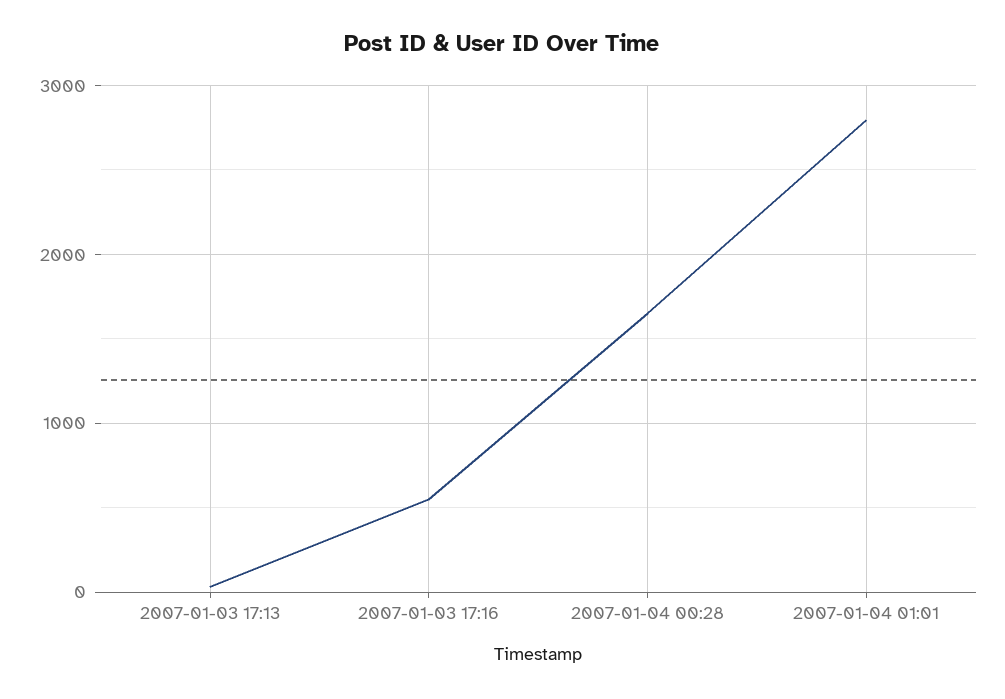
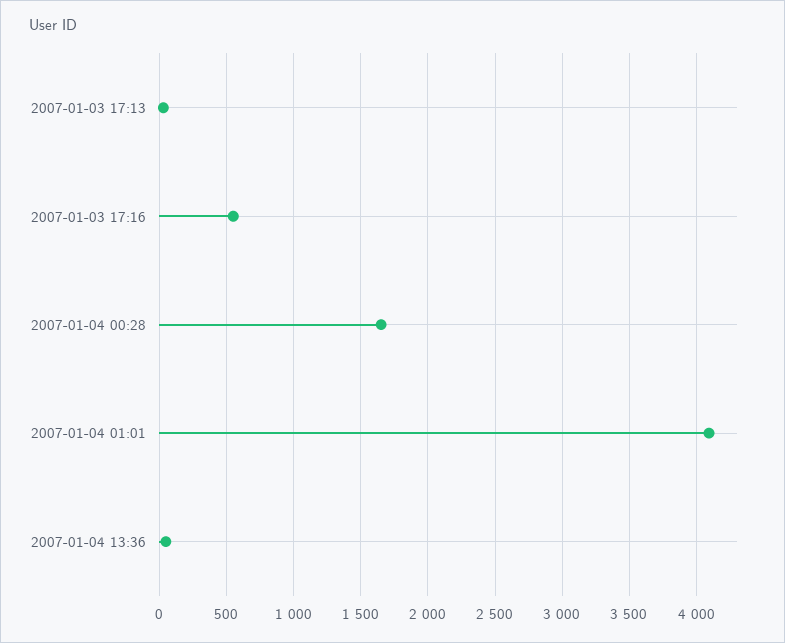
2007-01-04 01:01: 2800 -> 4100
2007-01-04 13:36: none -> 50

